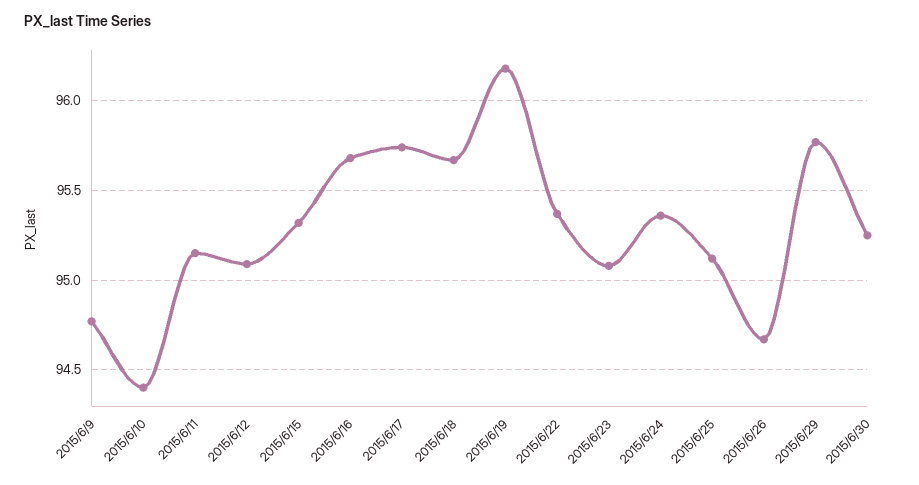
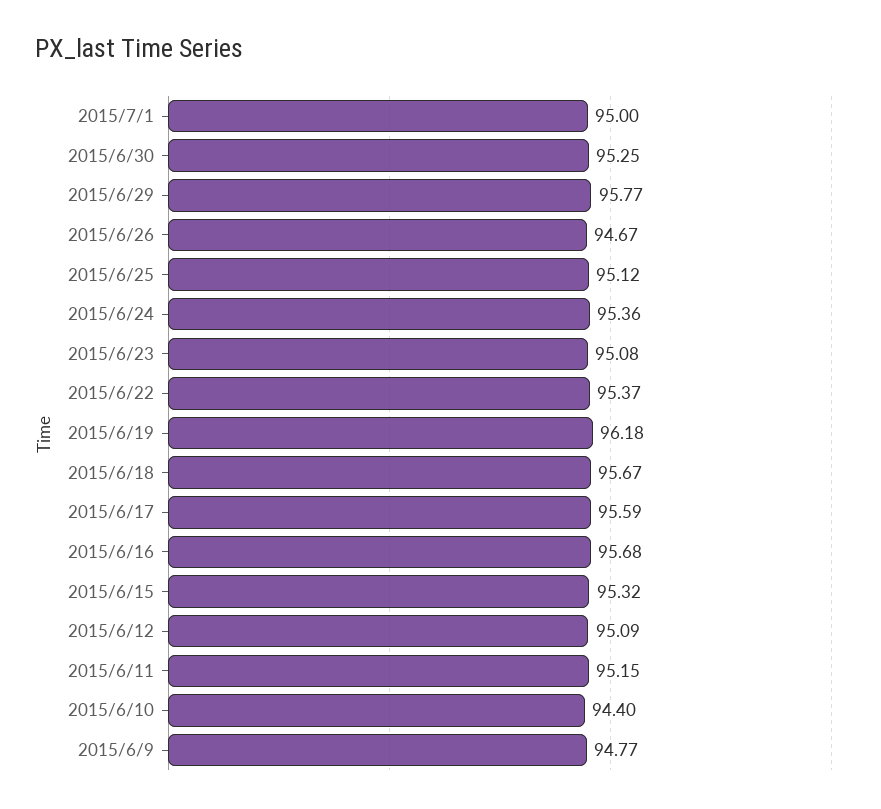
2015/6/17: 95.75 -> 95.59
2015/7/1: none -> 95

